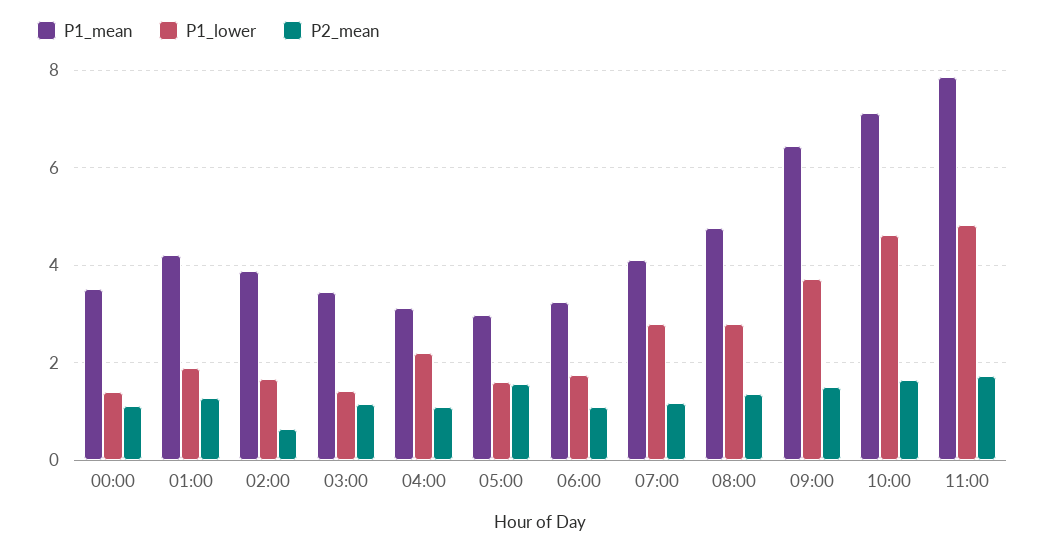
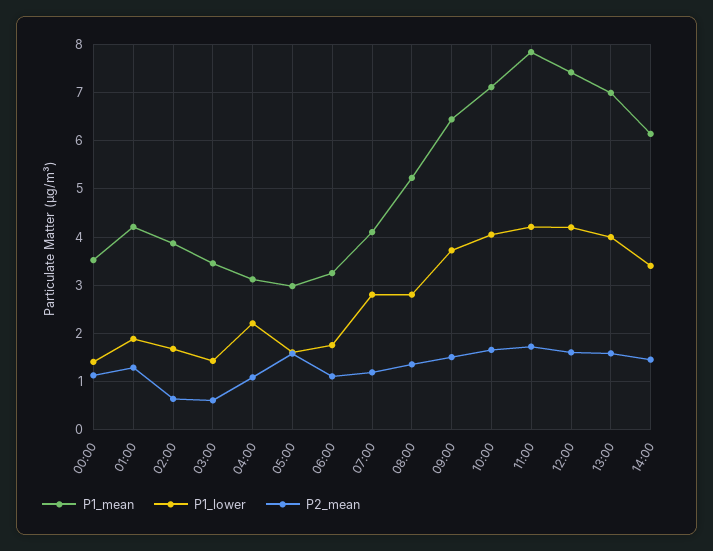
P2_mean, 03:00: 1.2 -> 0.6
P1_mean, 08:00: 4.8 -> 5.2
P1_lower, 10:00: 4.6 -> 4
P1_lower, 11:00: 4.8 -> 4.2
P1_mean, 12:00: none -> 7.4
P1_lower, 12:00: none -> 4.2
P2_mean, 12:00: none -> 1.6
P1_mean, 13:00: none -> 7
P1_lower, 13:00: none -> 4
P2_mean, 13:00: none -> 1.6
P1_mean, 14:00: none -> 6.2
P1_lower, 14:00: none -> 3.4
P2_mean, 14:00: none -> 1.4

